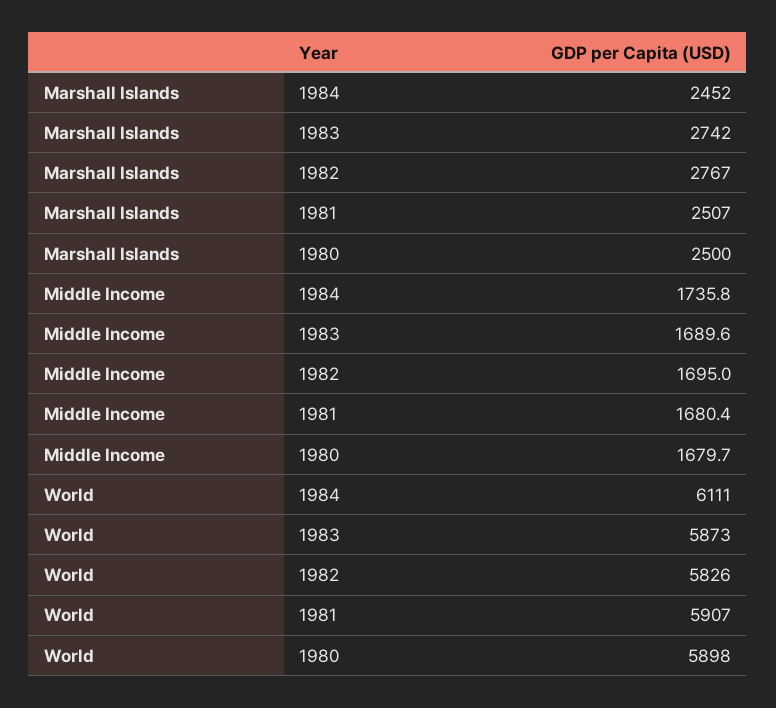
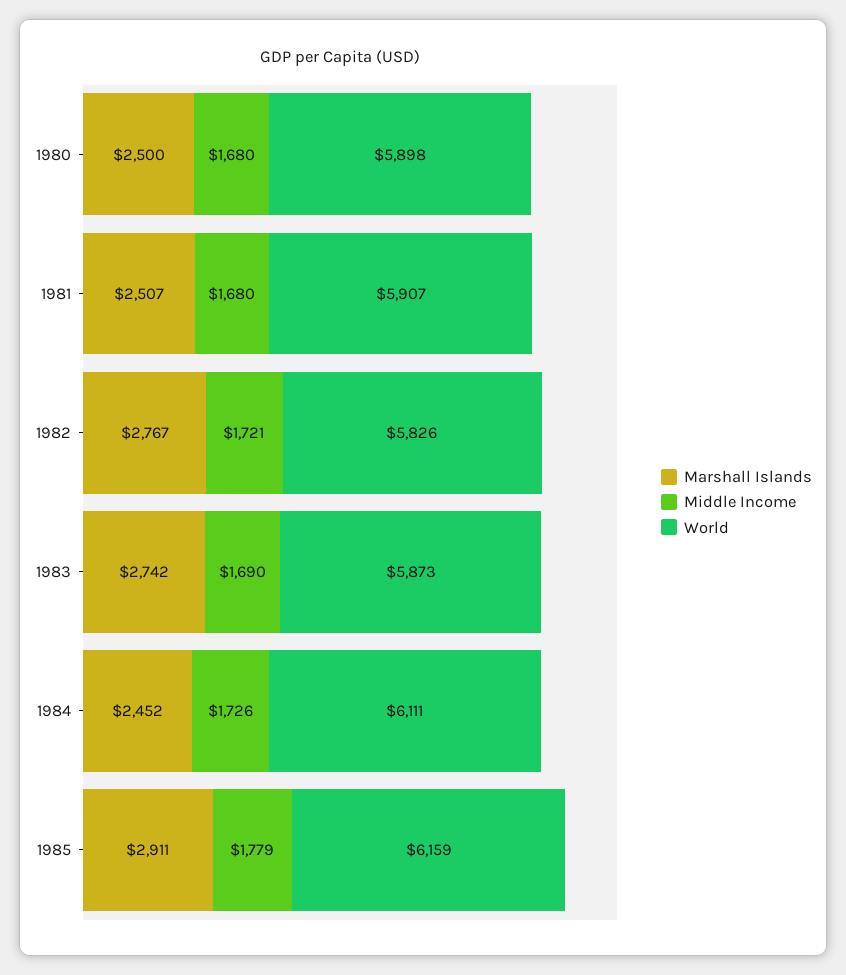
Middle Income, 1984: 1735.8 -> 1726
Middle Income, 1982: 1695 -> 1721
Marshall Islands, 1985: none -> 2911
Middle Income, 1985: none -> 1779
World, 1985: none -> 6159

